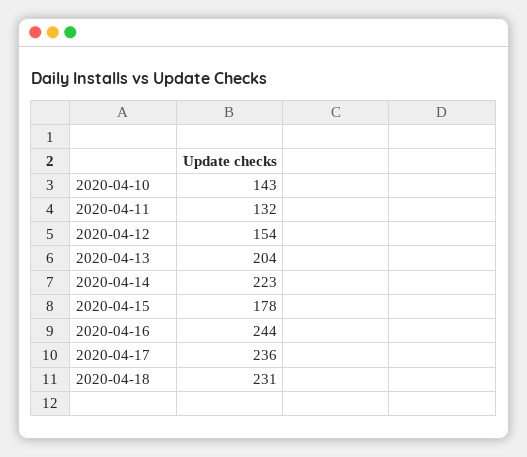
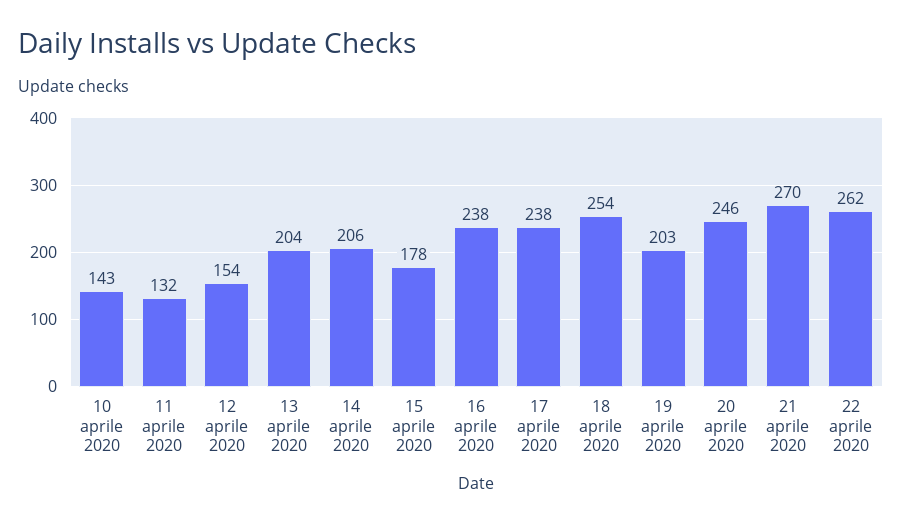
2020-04-14: 223 -> 206
2020-04-16: 244 -> 238
2020-04-17: 236 -> 238
2020-04-18: 231 -> 254
19 aprile 2020: none -> 203
20 aprile 2020: none -> 246
21 aprile 2020: none -> 270
22 aprile 2020: none -> 262

